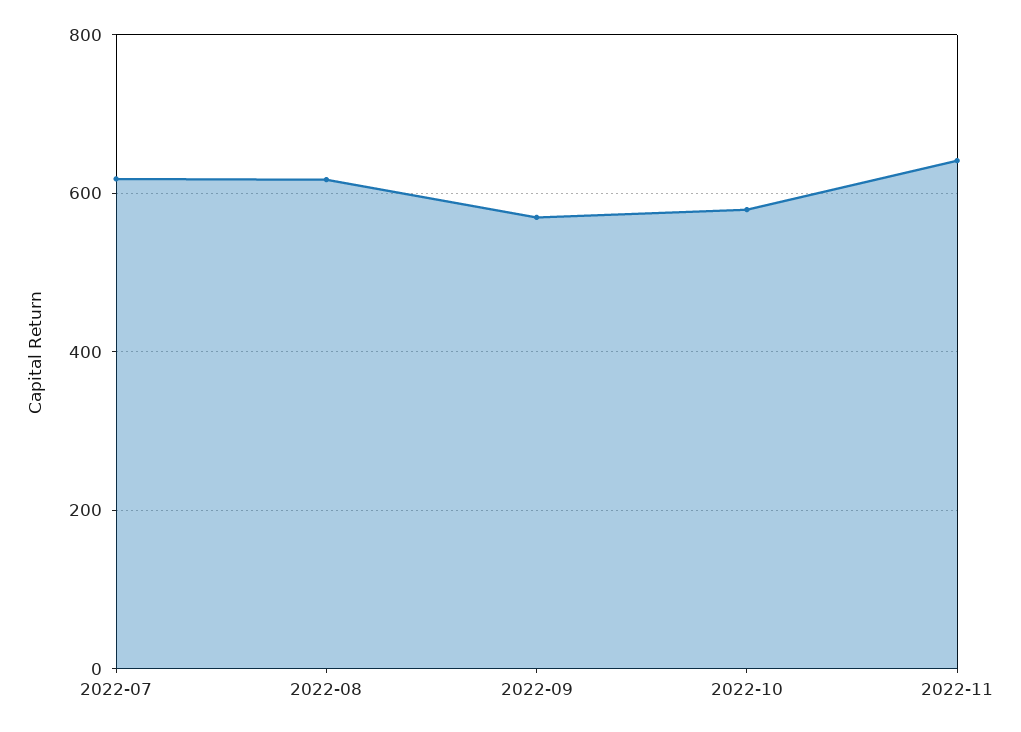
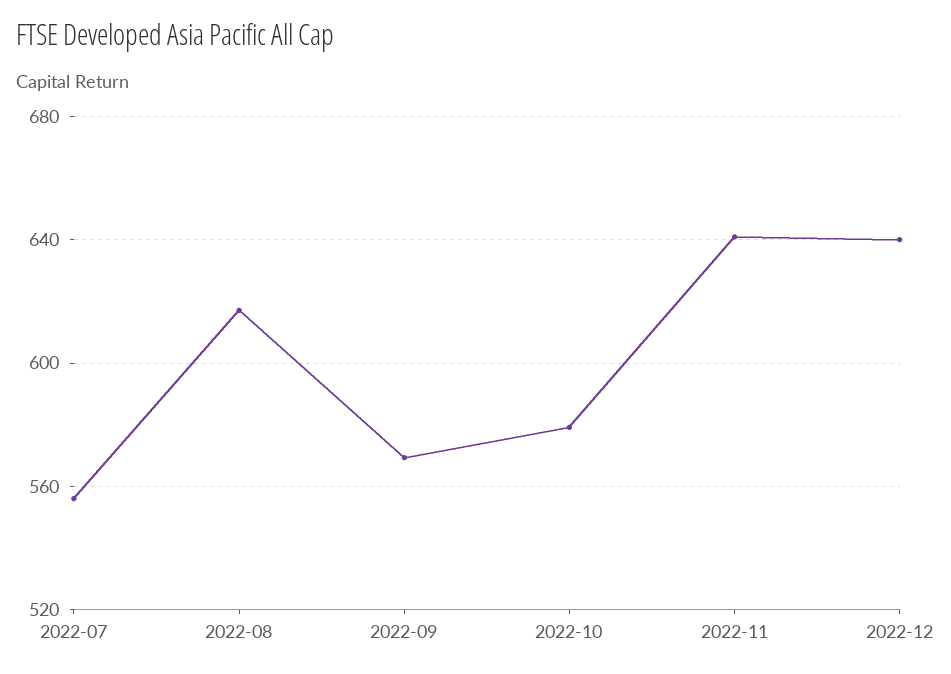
2022-07: 620 -> 555
2022-12: none -> 640

